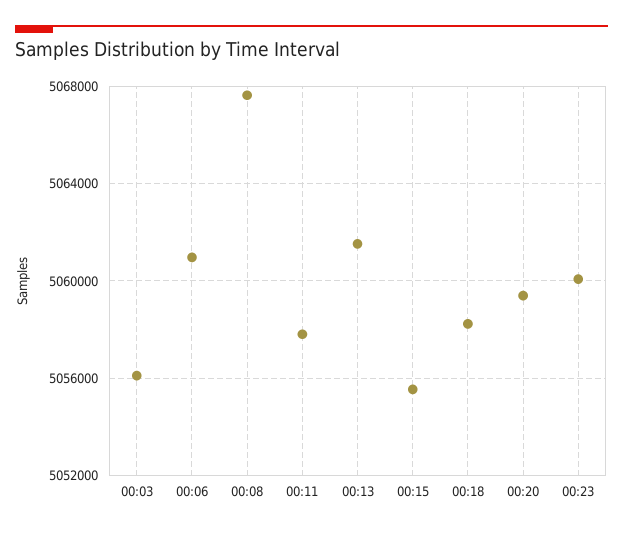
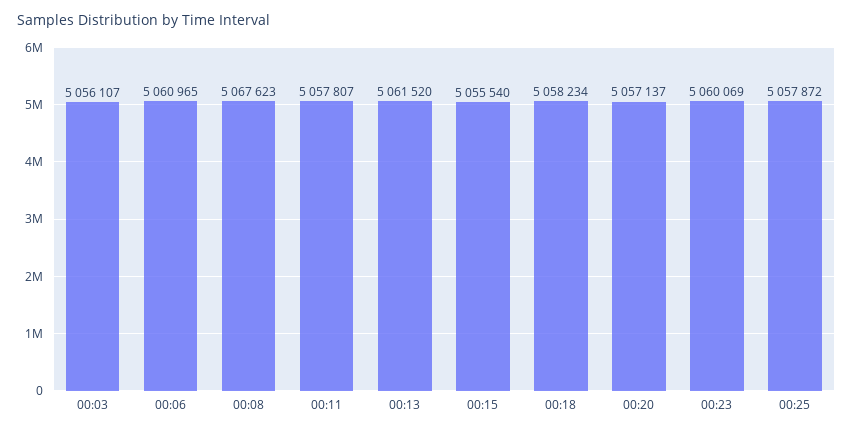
00:20: 5059500 -> 5057137
00:25: none -> 5057872

